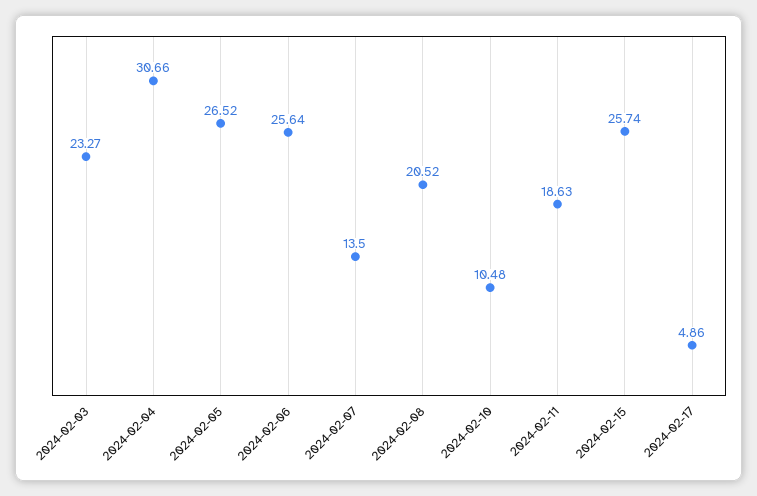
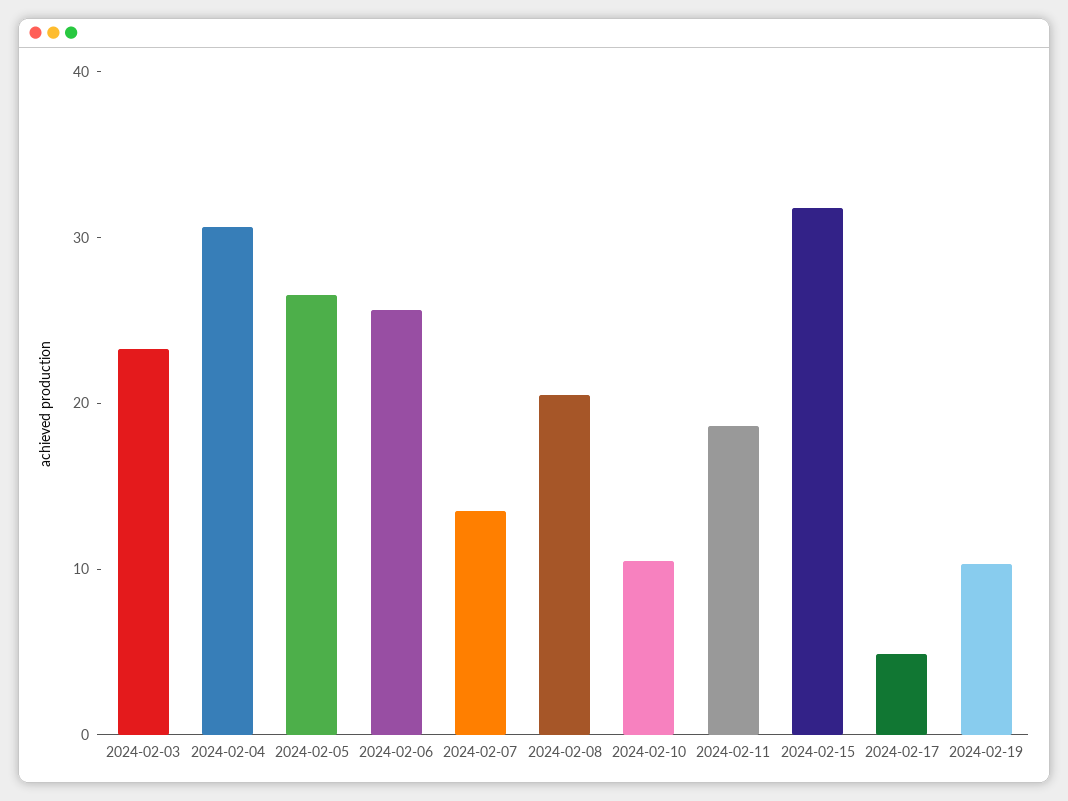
2024-02-15: 25.74 -> 32
2024-02-19: none -> 10

